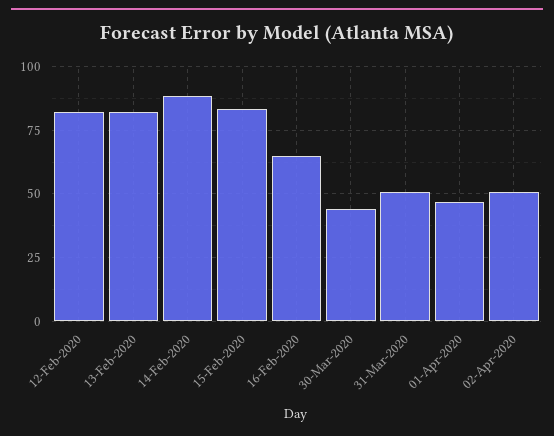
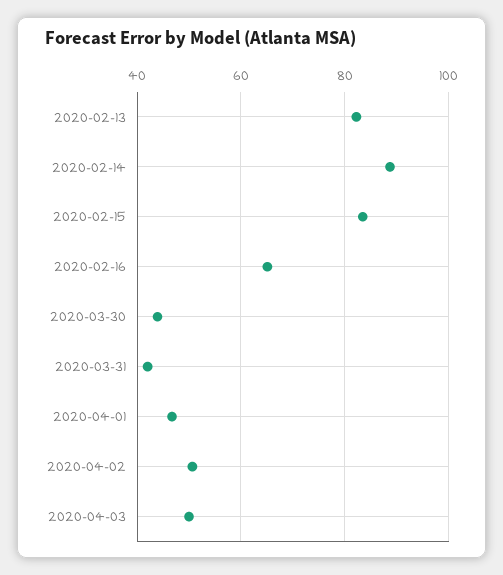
12-Feb-2020: 82.5 -> none
31-Mar-2020: 50 -> 42
2020-04-03: none -> 50

